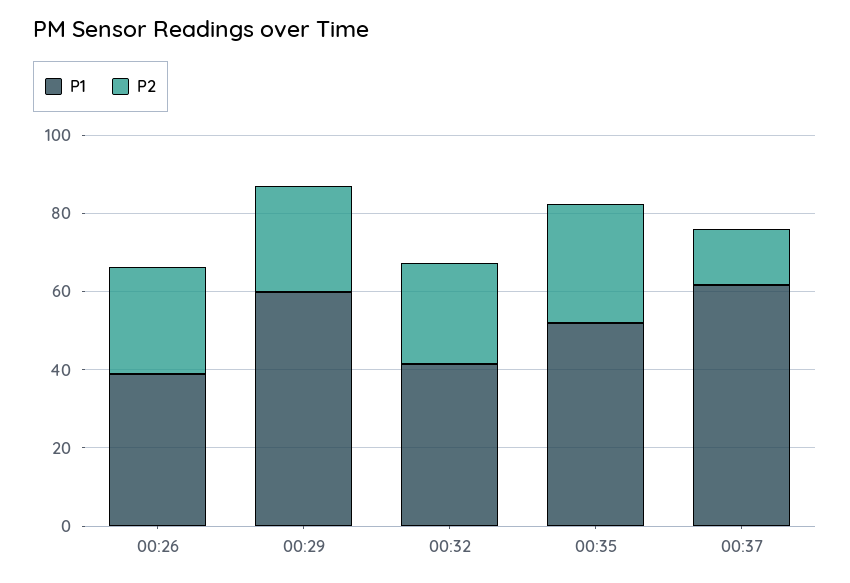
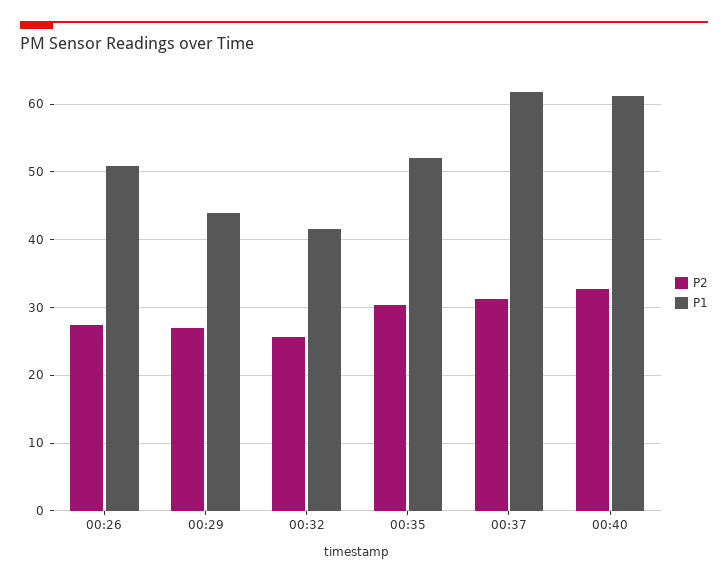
P1, 00:26: 40 -> 51
P1, 00:29: 60 -> 44
P2, 00:37: 15 -> 31
P2, 00:40: none -> 33
P1, 00:40: none -> 61

